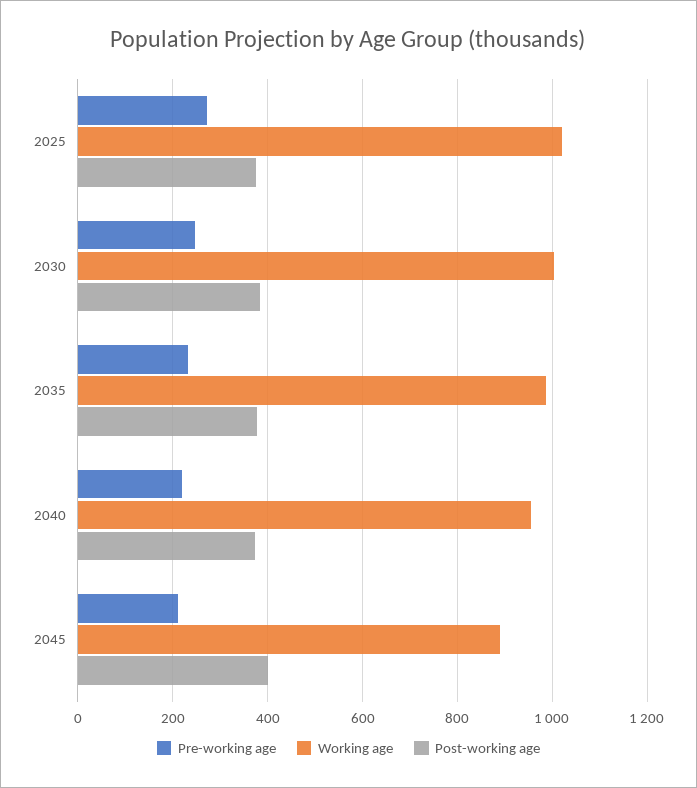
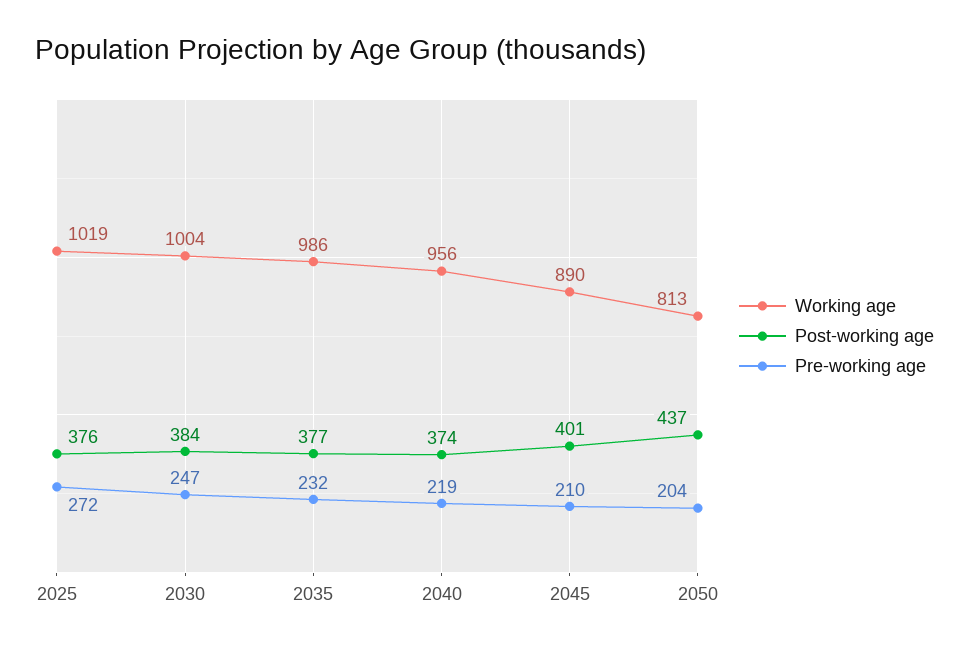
Working age, 2050: none -> 813
Post-working age, 2050: none -> 437
Pre-working age, 2050: none -> 204

